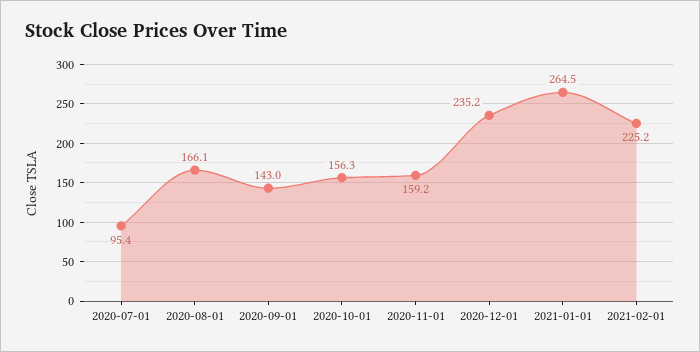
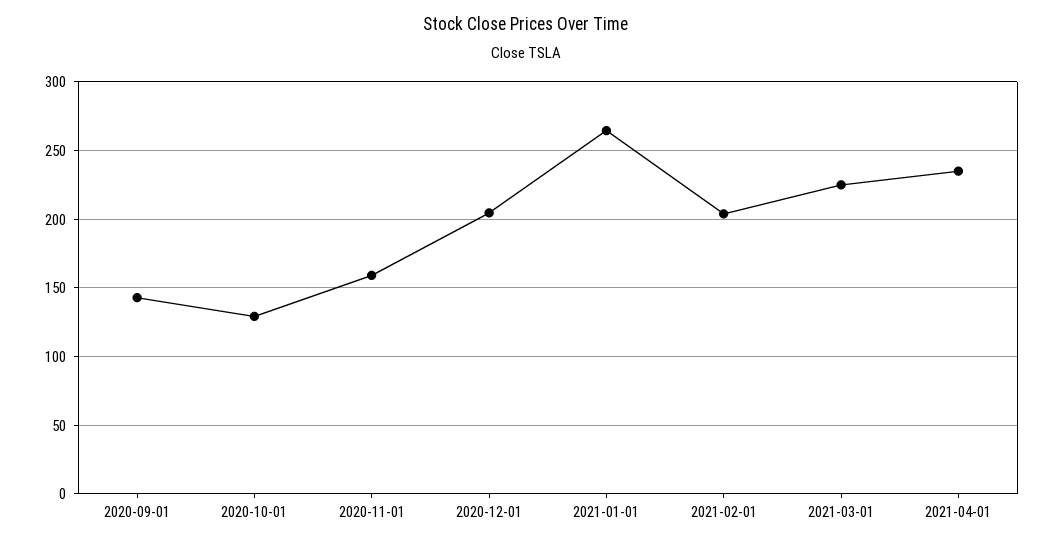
2020-07-01: 95.4 -> none
2020-08-01: 166.1 -> none
2020-10-01: 156.3 -> 130
2020-12-01: 235.2 -> 205
2021-02-01: 225.2 -> 205
2021-03-01: none -> 225
2021-04-01: none -> 235

